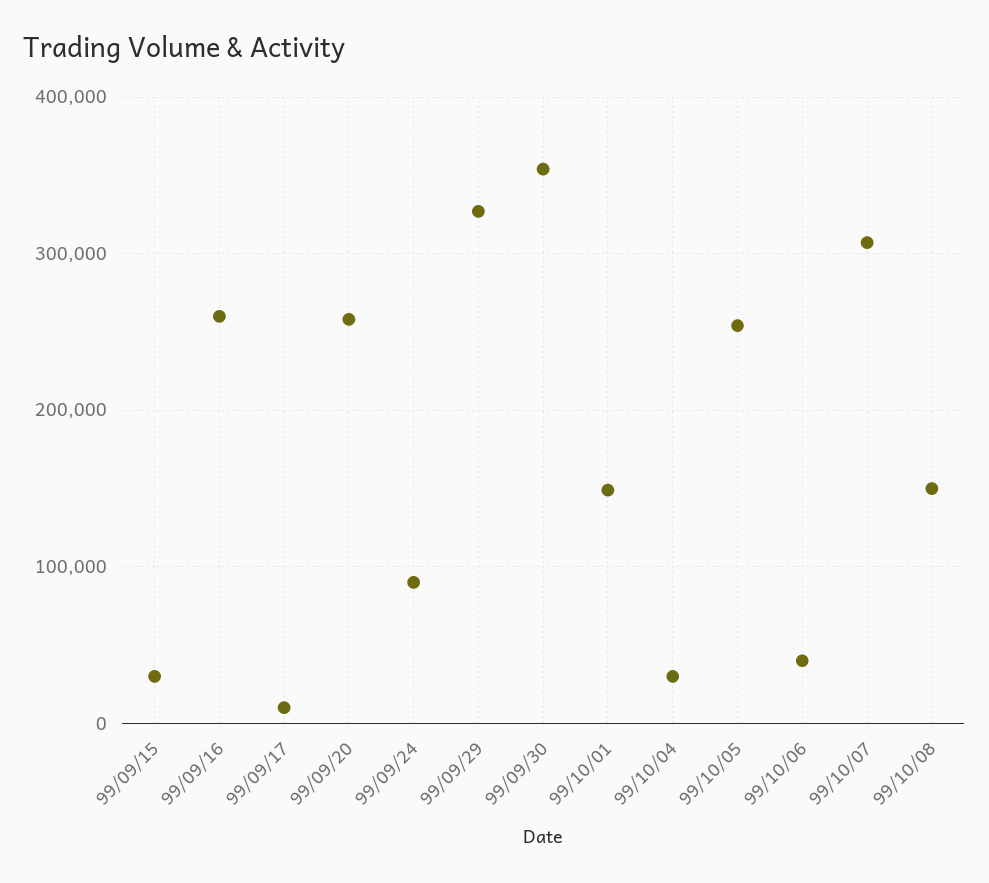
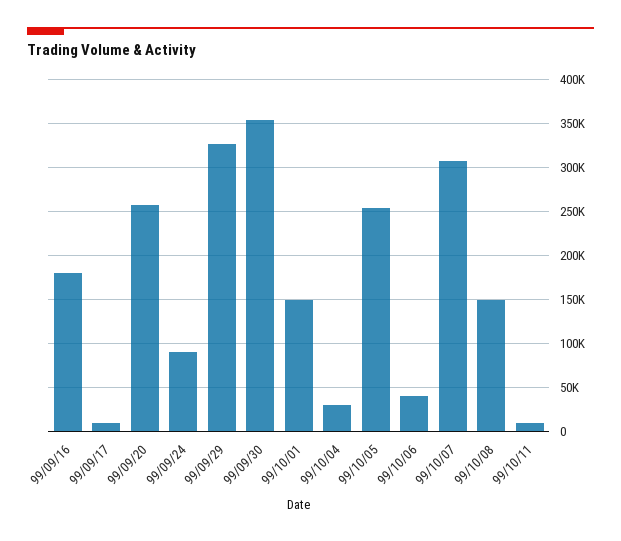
99/09/15: 30000 -> none
99/09/16: 260000 -> 180000
99/10/11: none -> 10000

